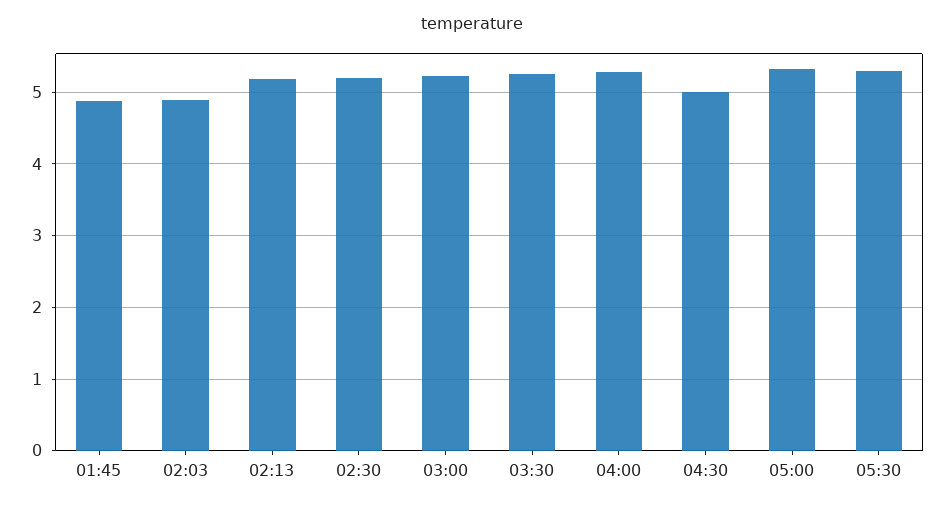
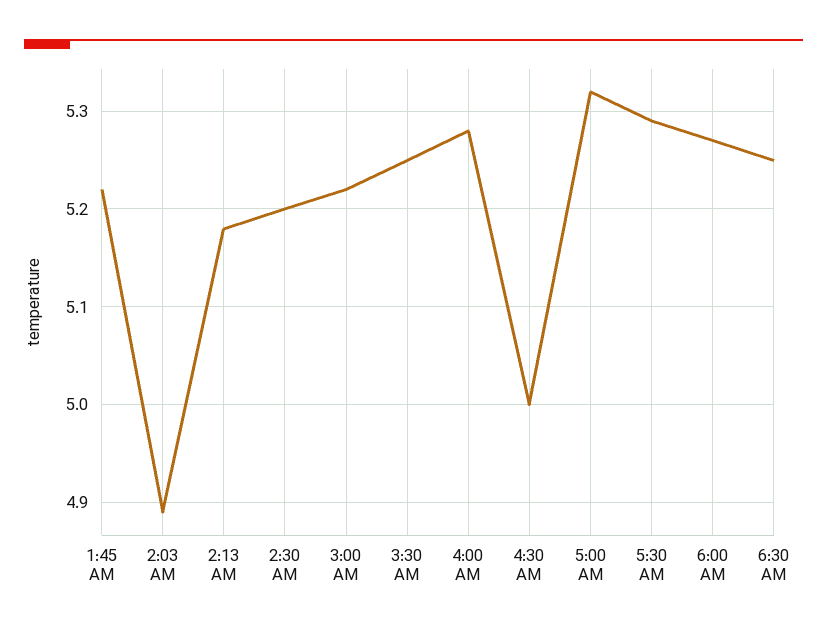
01:45: 4.9 -> 5.22
6:00 AM: none -> 5.27
6:30 AM: none -> 5.25

